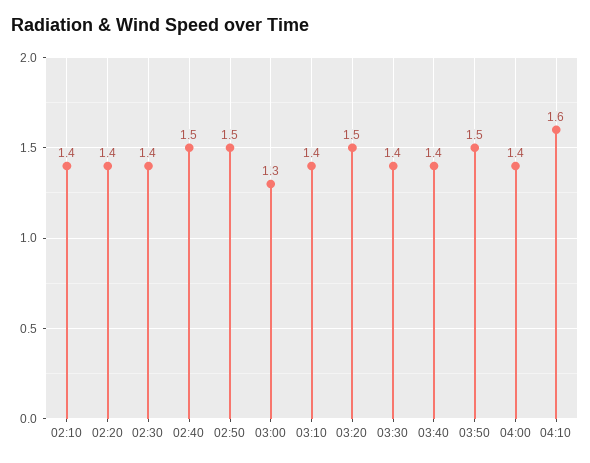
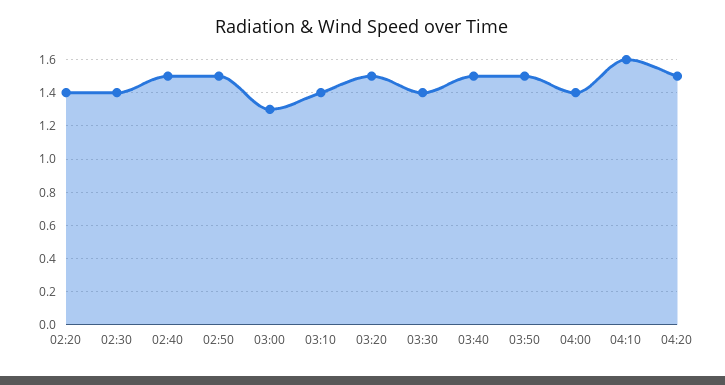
02:10: 1.4 -> none
03:40: 1.4 -> 1.5
04:20: none -> 1.5

